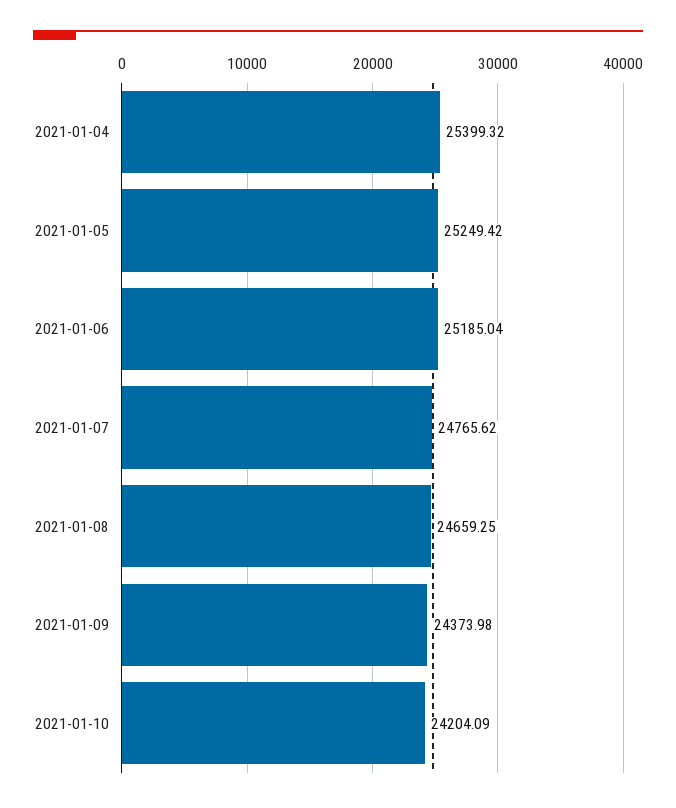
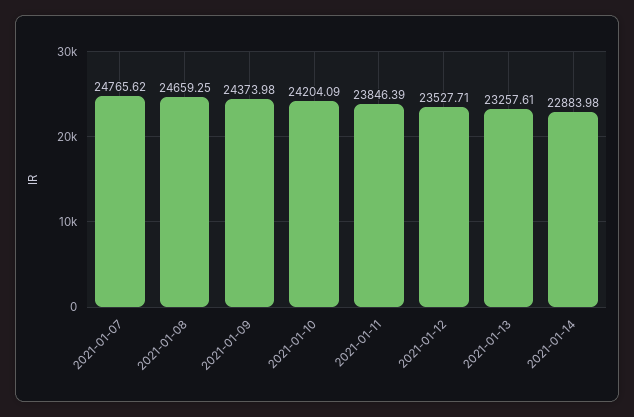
2021-01-04: 25399.32 -> none
2021-01-05: 25249.42 -> none
2021-01-06: 25185.04 -> none
2021-01-11: none -> 23846.39
2021-01-12: none -> 23527.71
2021-01-13: none -> 23257.61
2021-01-14: none -> 22883.98

